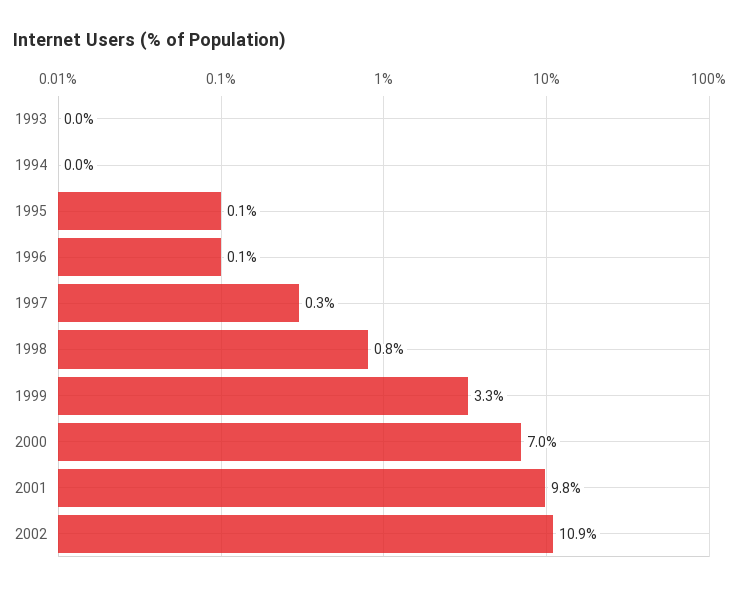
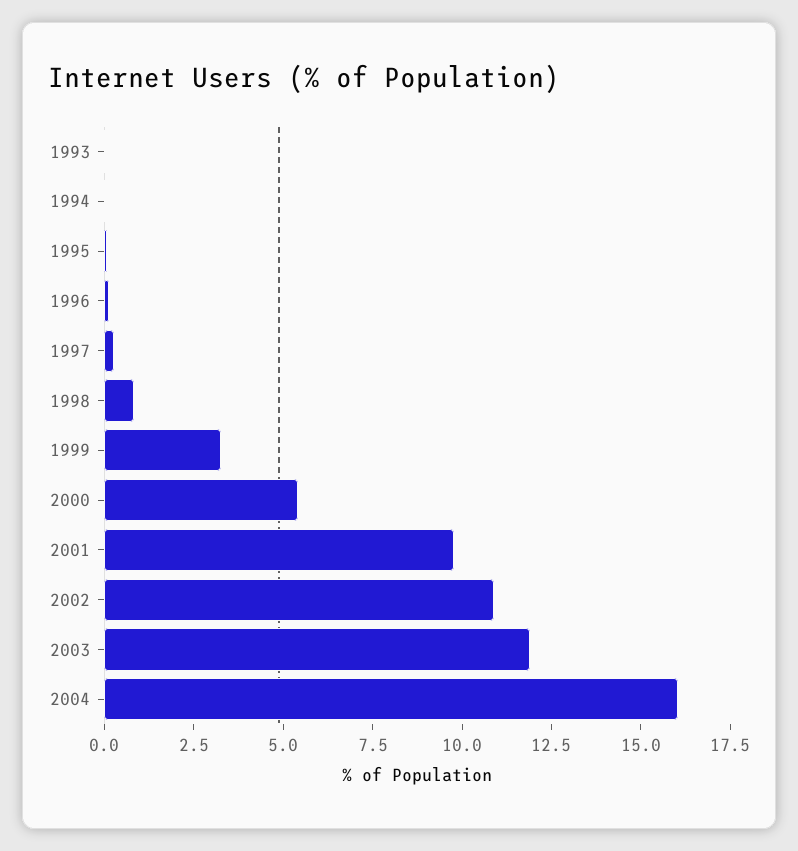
2000: 7 -> 5.5
2003: none -> 12
2004: none -> 16

